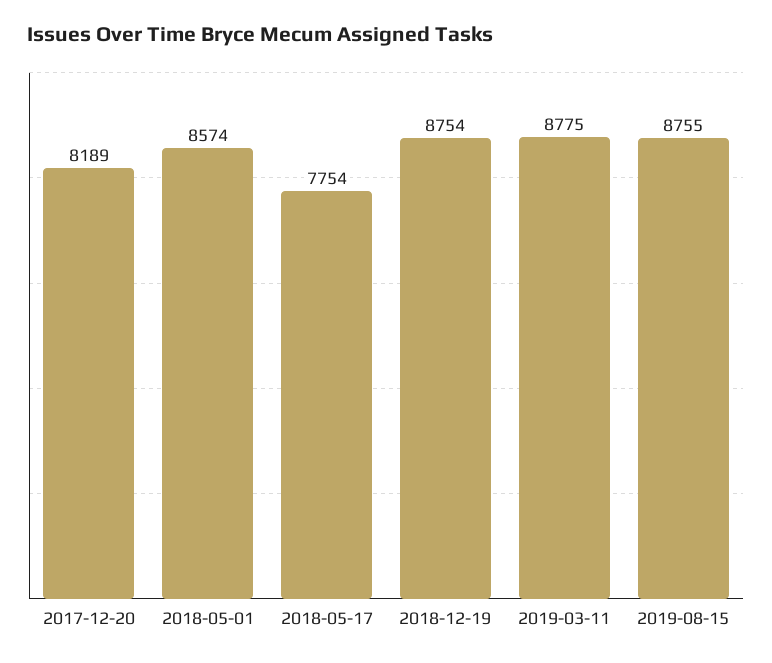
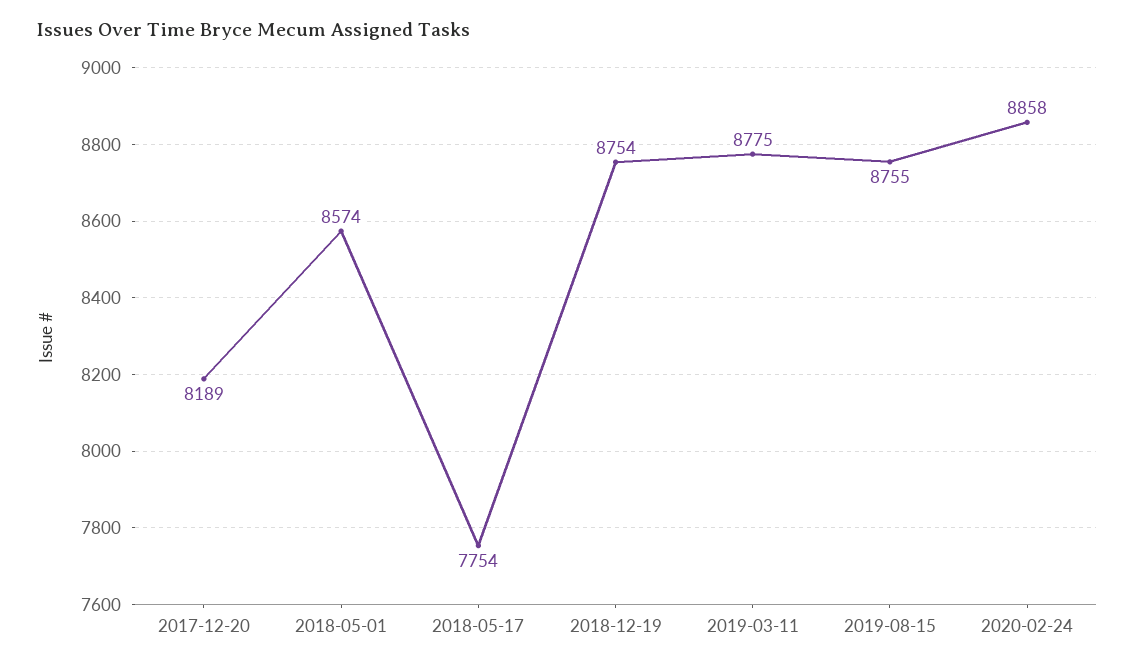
2020-02-24: none -> 8858

